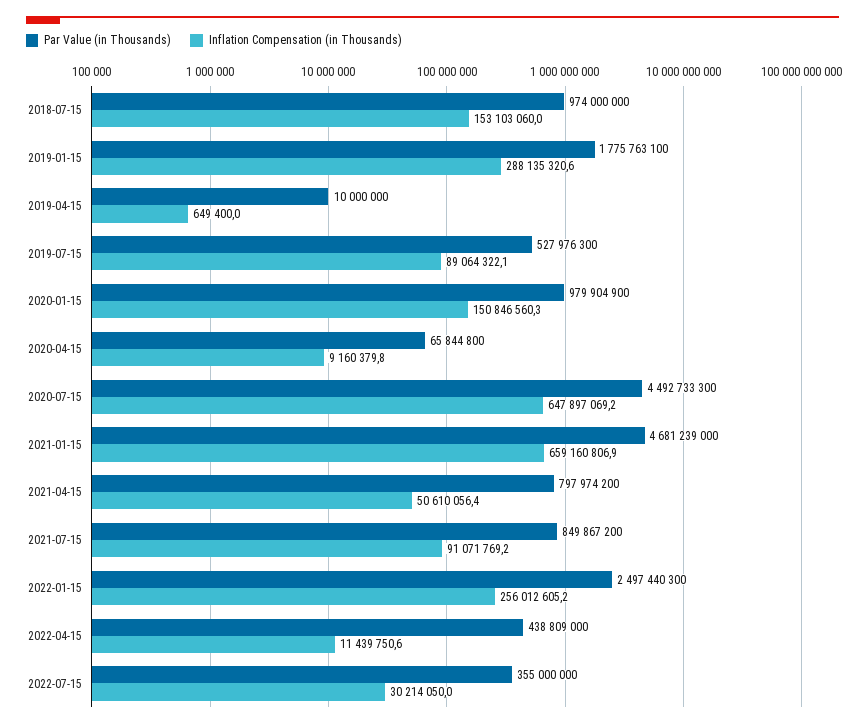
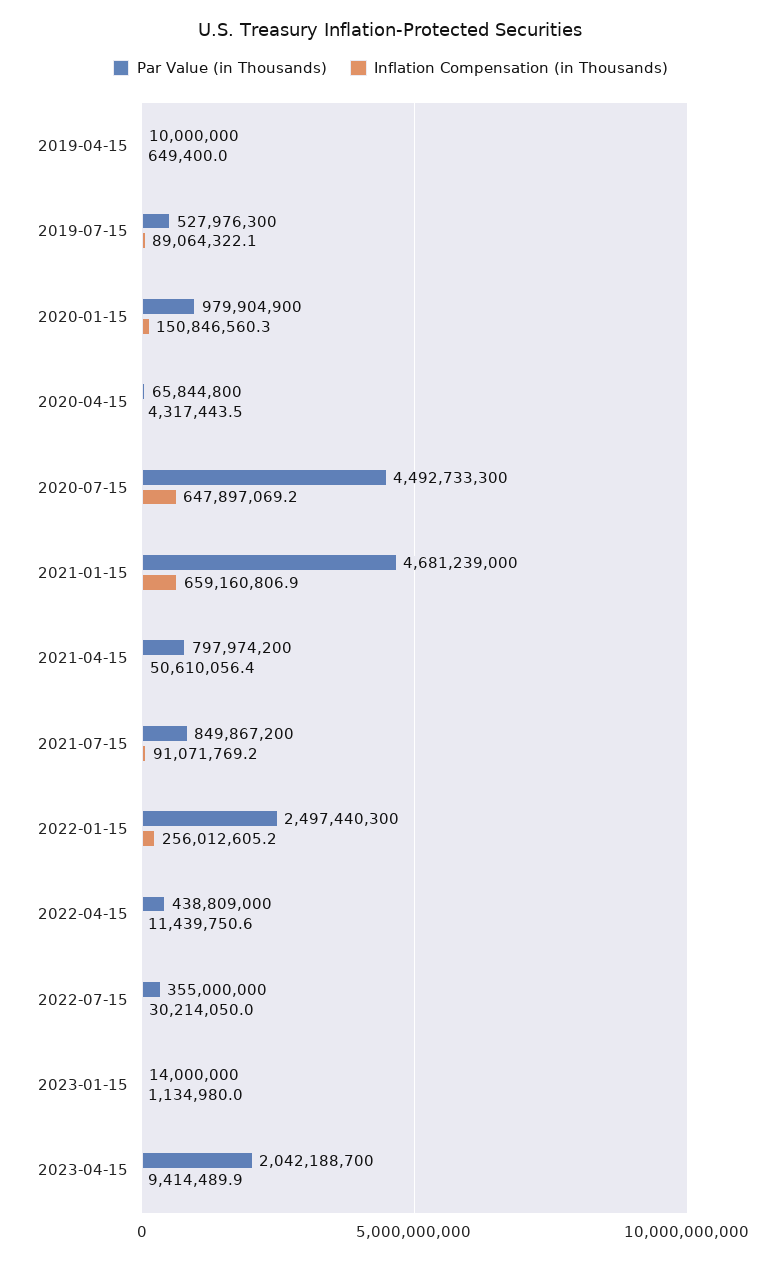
Par Value (in Thousands), 2018-07-15: 974000000 -> none
Inflation Compensation (in Thousands), 2018-07-15: 153103060 -> none
Par Value (in Thousands), 2019-01-15: 1775763100 -> none
Inflation Compensation (in Thousands), 2019-01-15: 288135320.6 -> none
Inflation Compensation (in Thousands), 2020-04-15: 9160379.8 -> 4317443.5
Par Value (in Thousands), 2023-01-15: none -> 14000000
Inflation Compensation (in Thousands), 2023-01-15: none -> 1134980
Par Value (in Thousands), 2023-04-15: none -> 2042188700
Inflation Compensation (in Thousands), 2023-04-15: none -> 9414489.9

